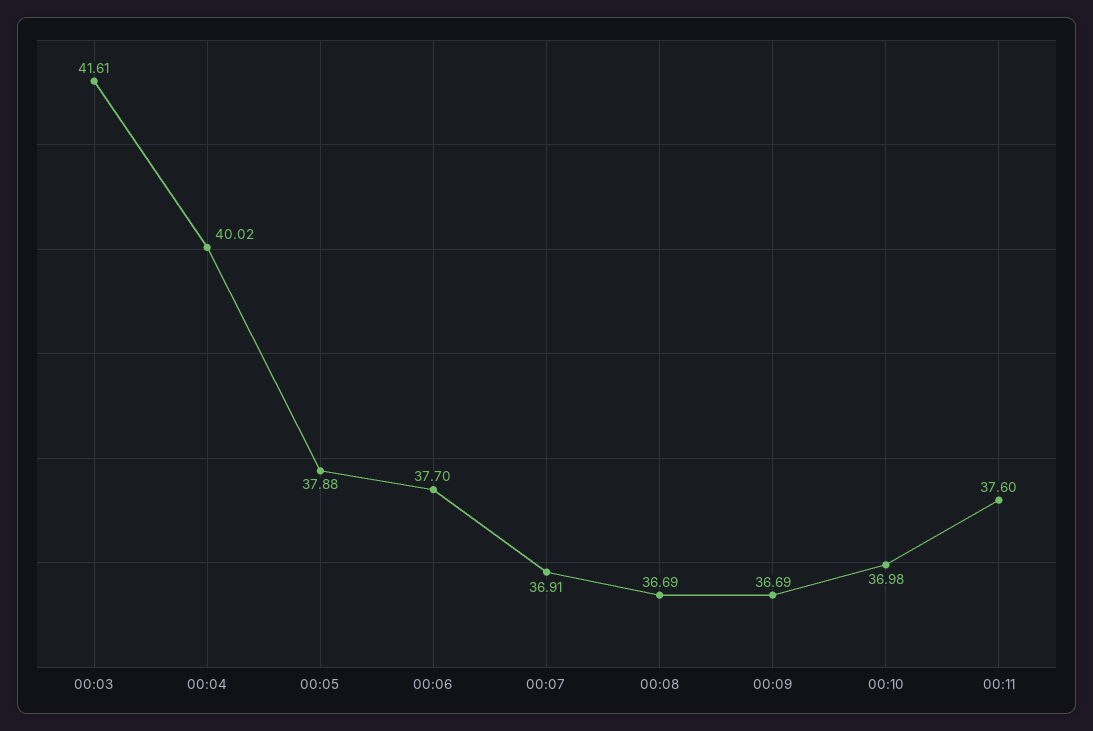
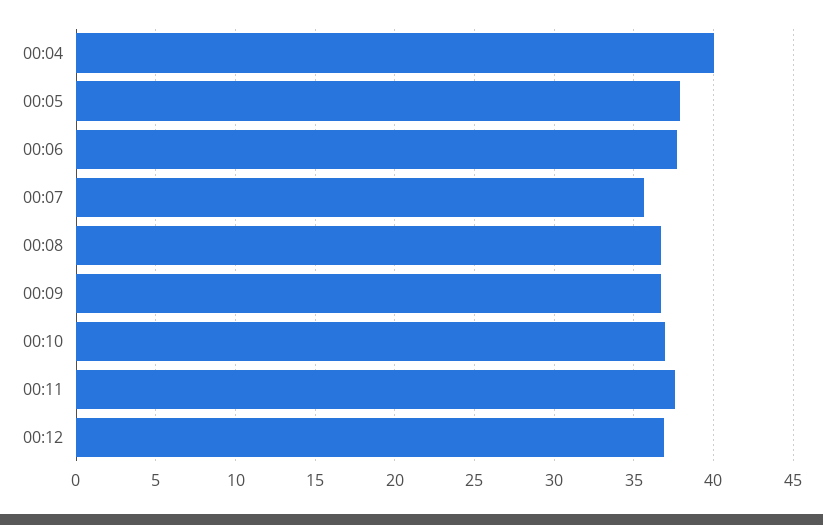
00:03: 41.61 -> none
00:07: 36.91 -> 35.5
00:12: none -> 37

